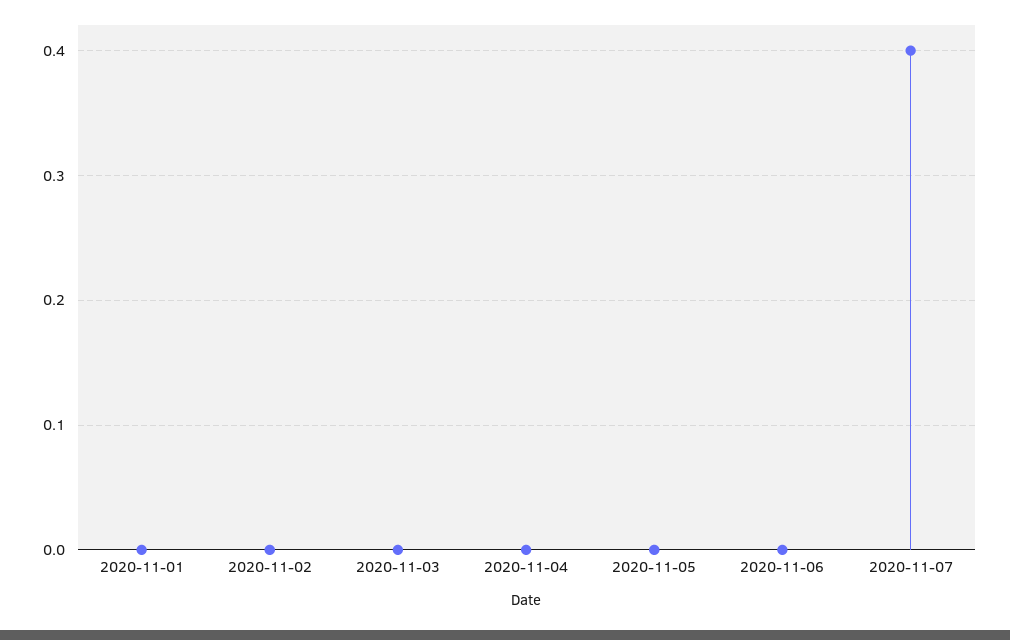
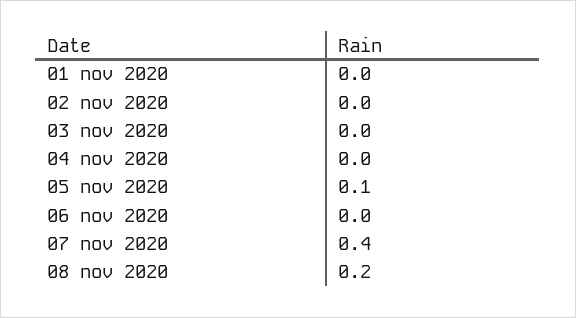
2020-11-05: 0 -> 0.1
08 nov 2020: none -> 0.2

